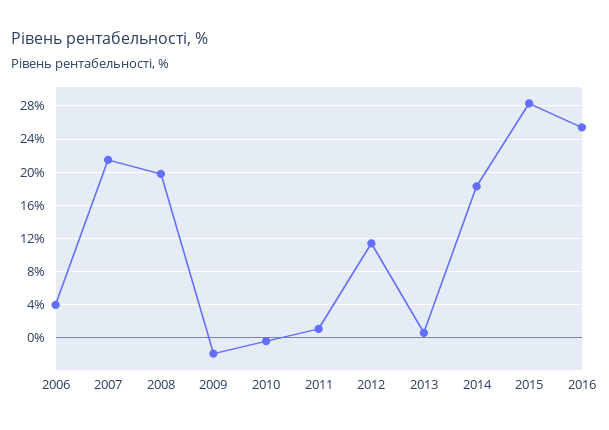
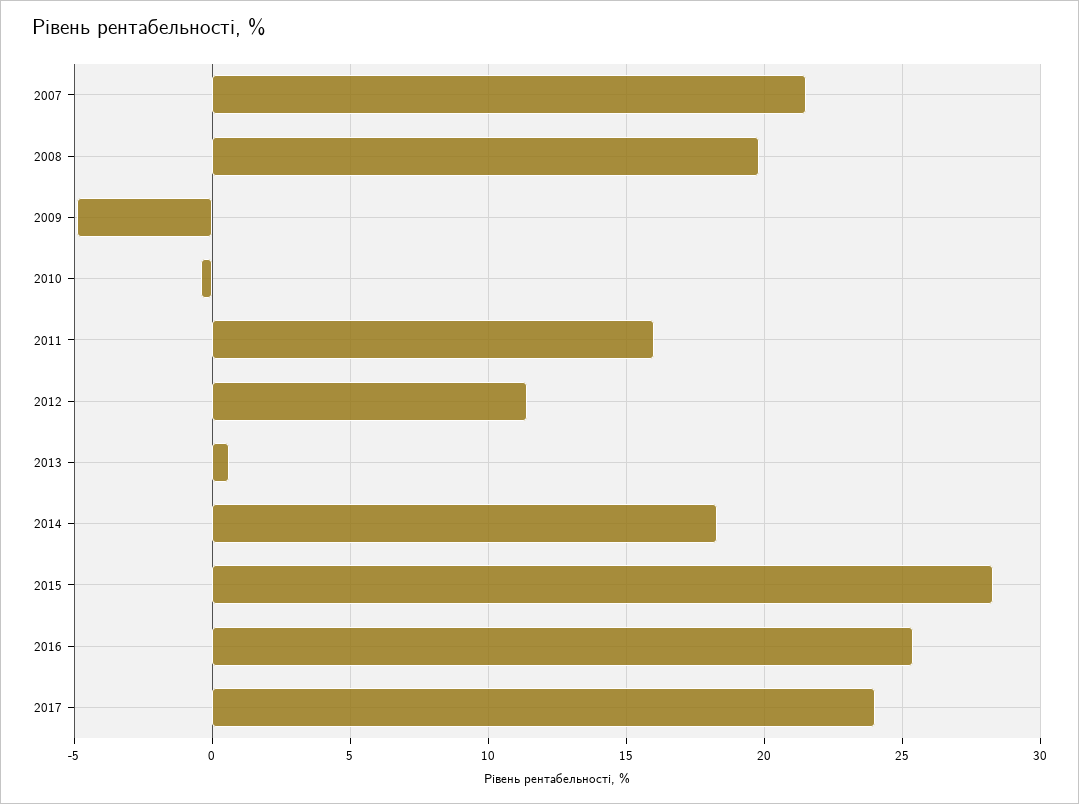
2006: 4 -> none
2009: -2 -> -5
2011: 1 -> 16
2017: none -> 24

